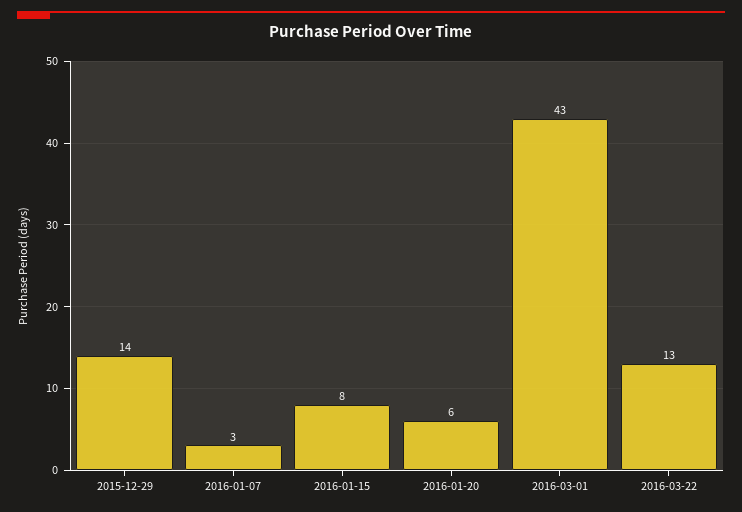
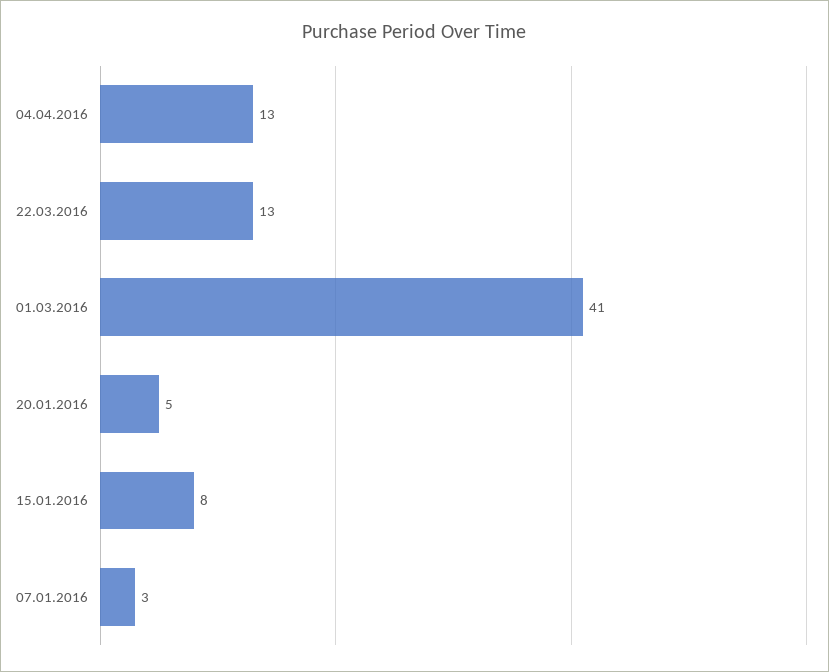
2015-12-29: 14 -> none
2016-01-20: 6 -> 5
2016-03-01: 43 -> 41
04.04.2016: none -> 13

